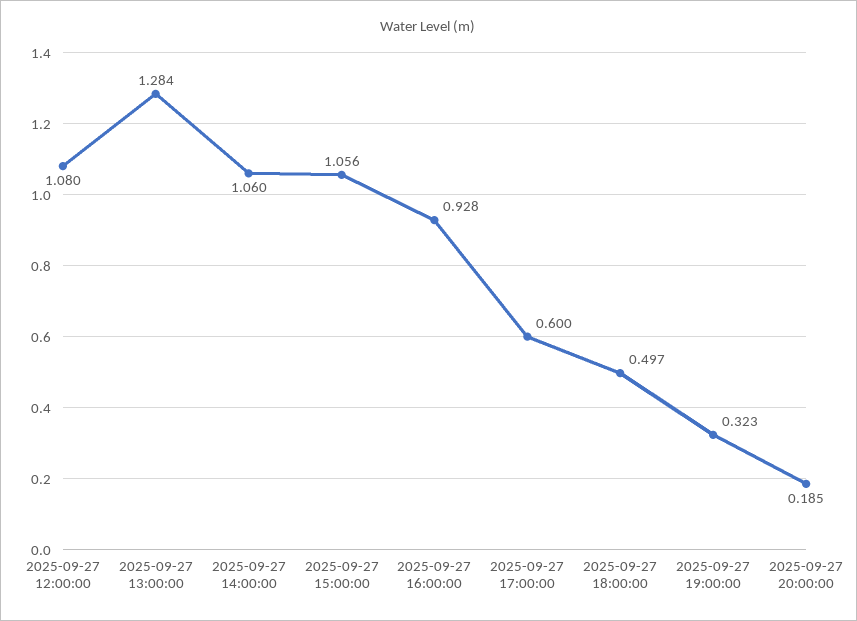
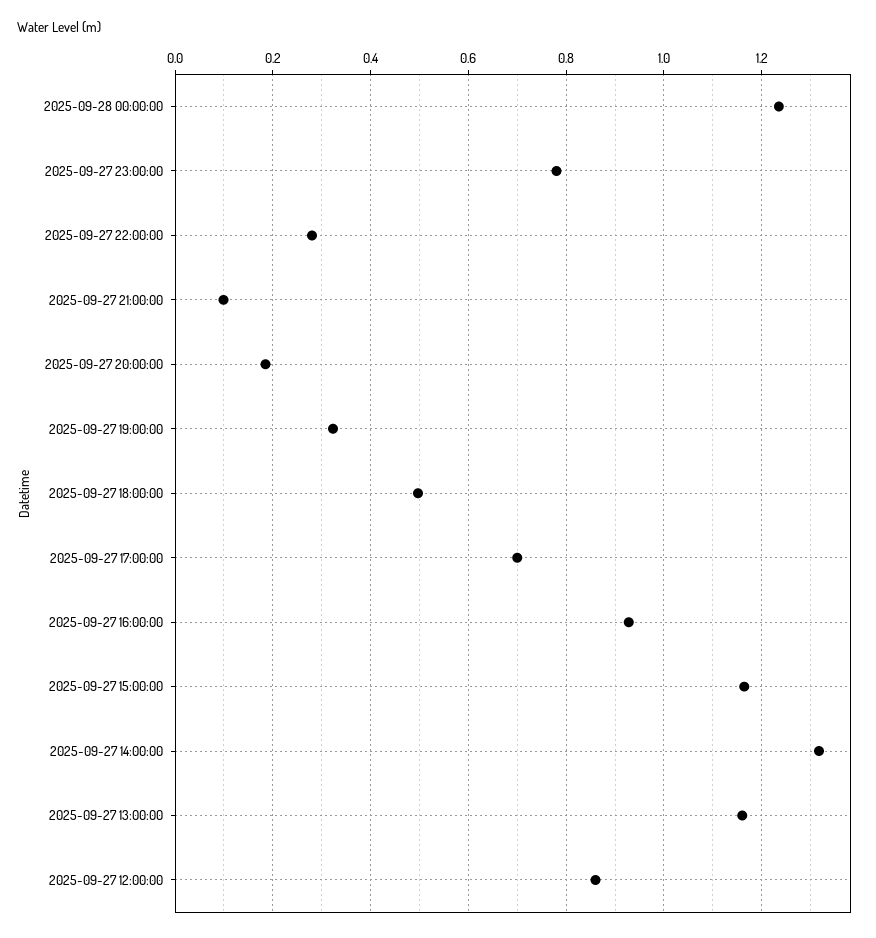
2025-09-27 12:00:00: 1.08 -> 0.86
2025-09-27 13:00:00: 1.284 -> 1.16
2025-09-27 14:00:00: 1.06 -> 1.32
2025-09-27 15:00:00: 1.056 -> 1.16
2025-09-27 17:00:00: 0.6 -> 0.7
2025-09-28 00:00:00: none -> 1.24
2025-09-27 23:00:00: none -> 0.78
2025-09-27 22:00:00: none -> 0.28
2025-09-27 21:00:00: none -> 0.1

